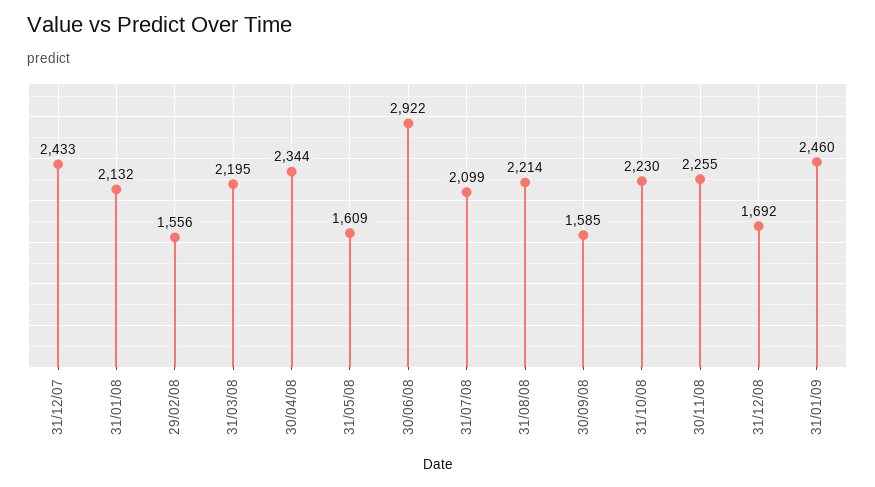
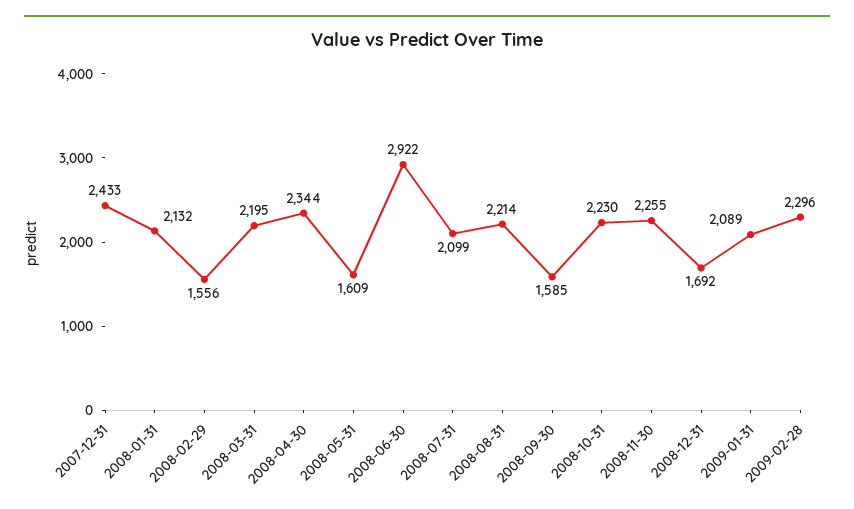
31/01/09: 2460 -> 2089
2009-02-28: none -> 2296

